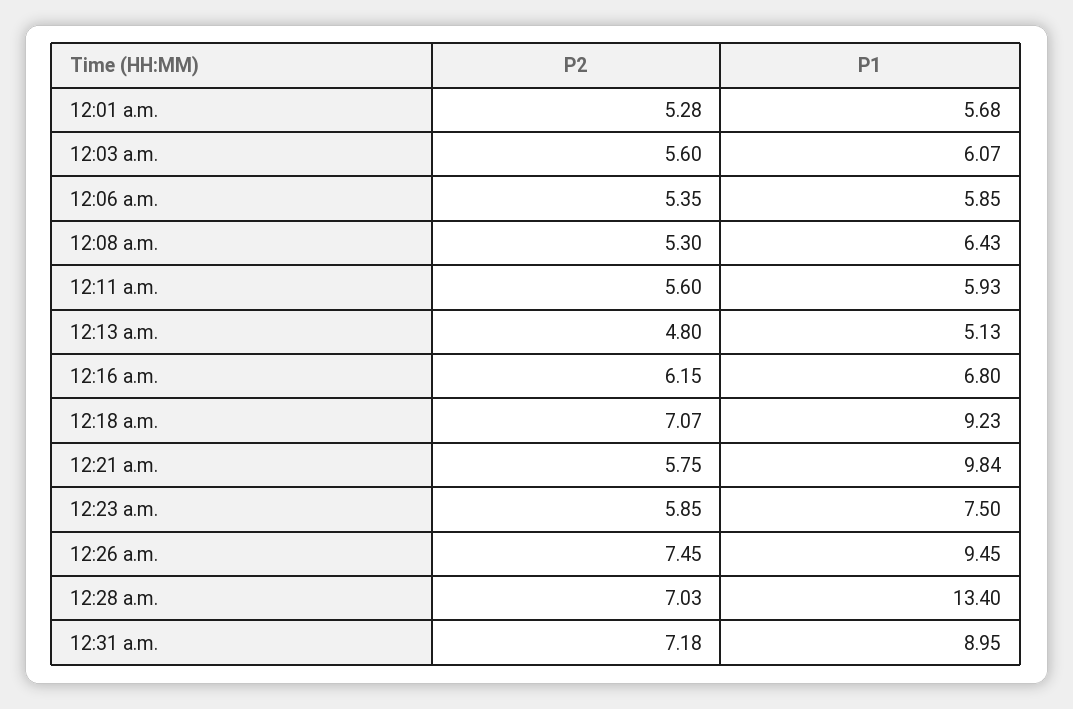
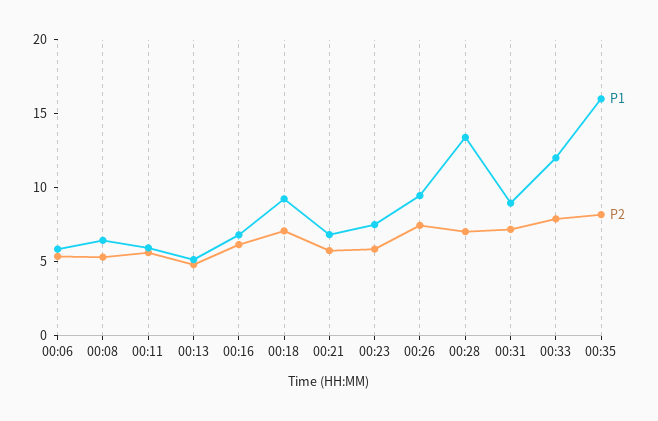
P2, 12:01 a.m.: 5.28 -> none
P1, 12:01 a.m.: 5.68 -> none
P2, 12:03 a.m.: 5.6 -> none
P1, 12:03 a.m.: 6.07 -> none
P1, 12:21 a.m.: 9.84 -> 7
P1, 00:33: none -> 12
P2, 00:33: none -> 8
P1, 00:35: none -> 16
P2, 00:35: none -> 8

